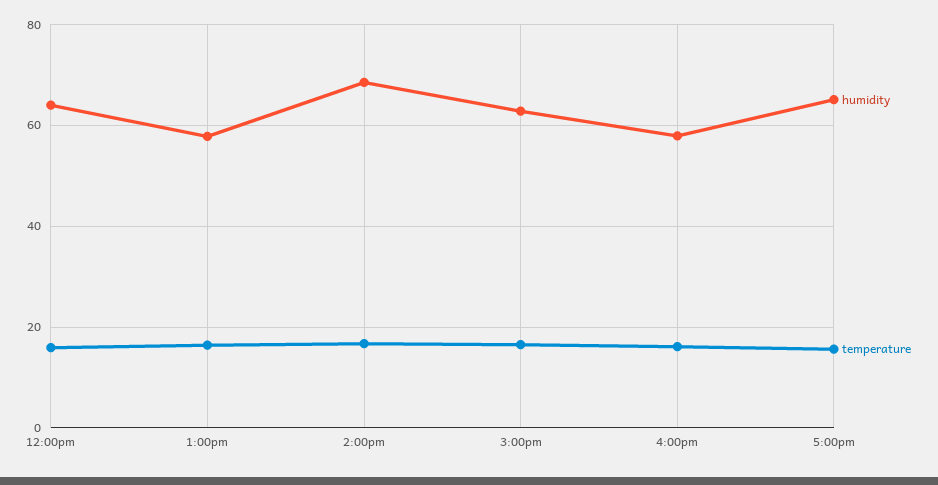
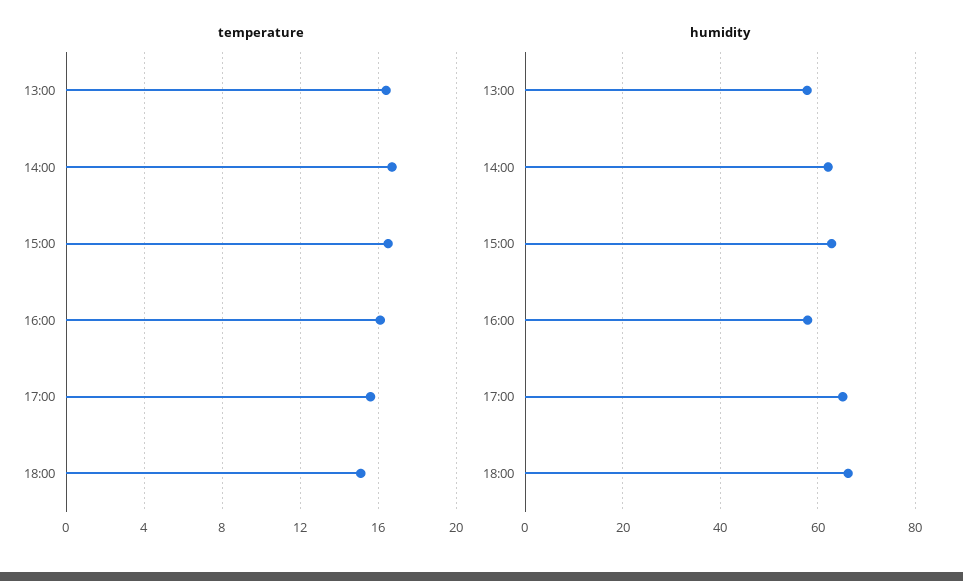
humidity, 12:00pm: 64 -> none
temperature, 12:00pm: 16 -> none
humidity, 2:00pm: 68 -> 62
temperature, 18:00: none -> 15
humidity, 18:00: none -> 66

